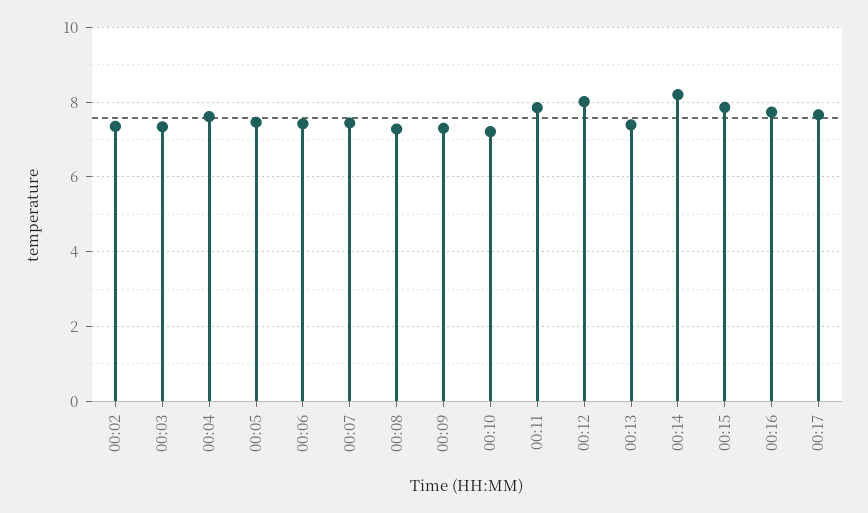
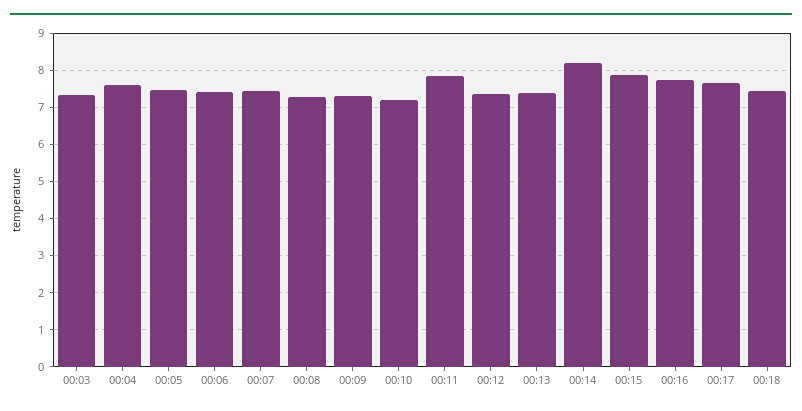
00:02: 7.4 -> none
00:12: 8 -> 7.4
00:18: none -> 7.4

